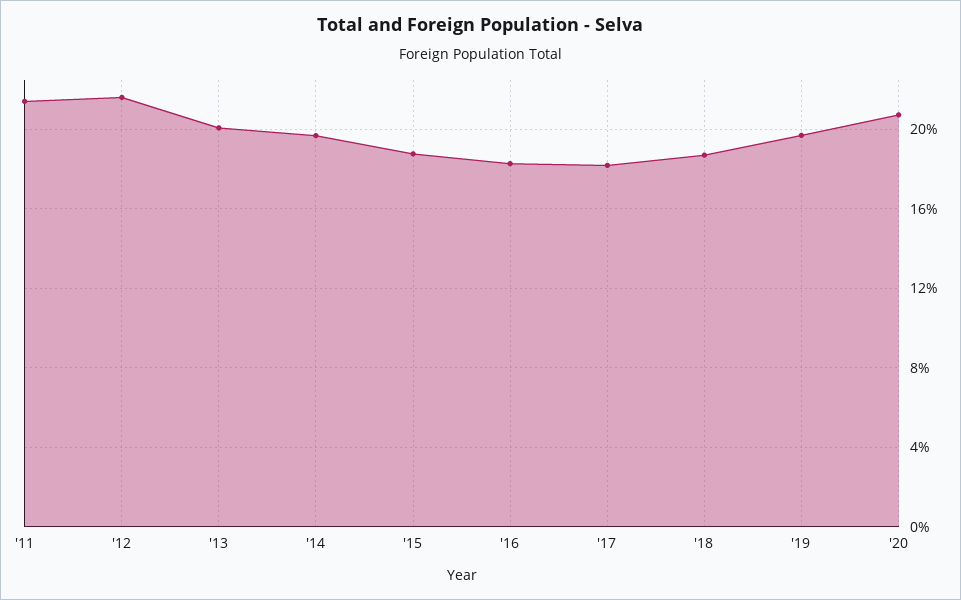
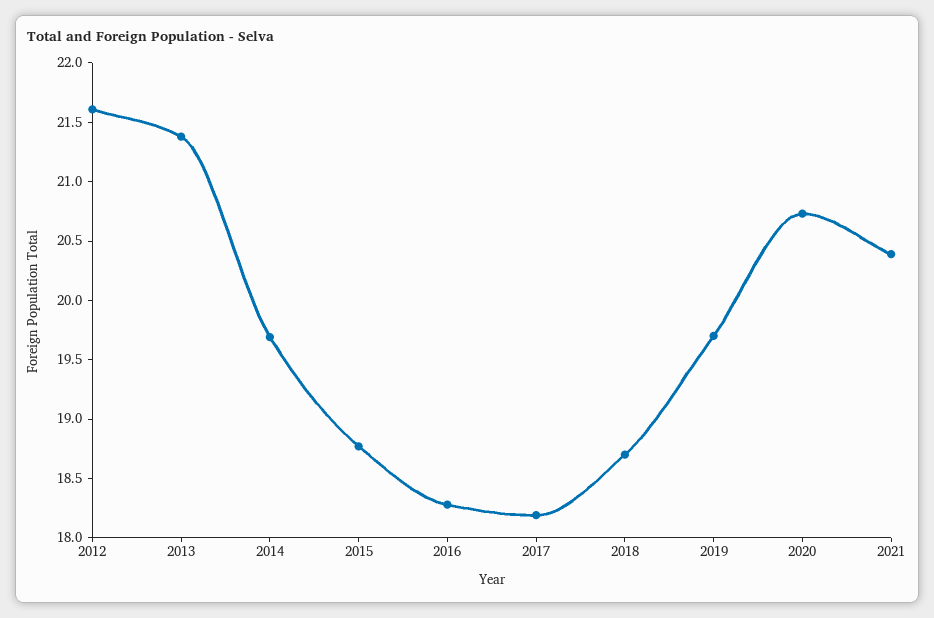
'11: 21.5 -> none
'13: 20 -> 21.4
2021: none -> 20.4

